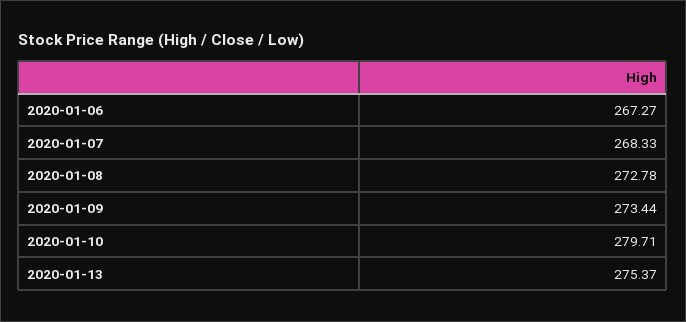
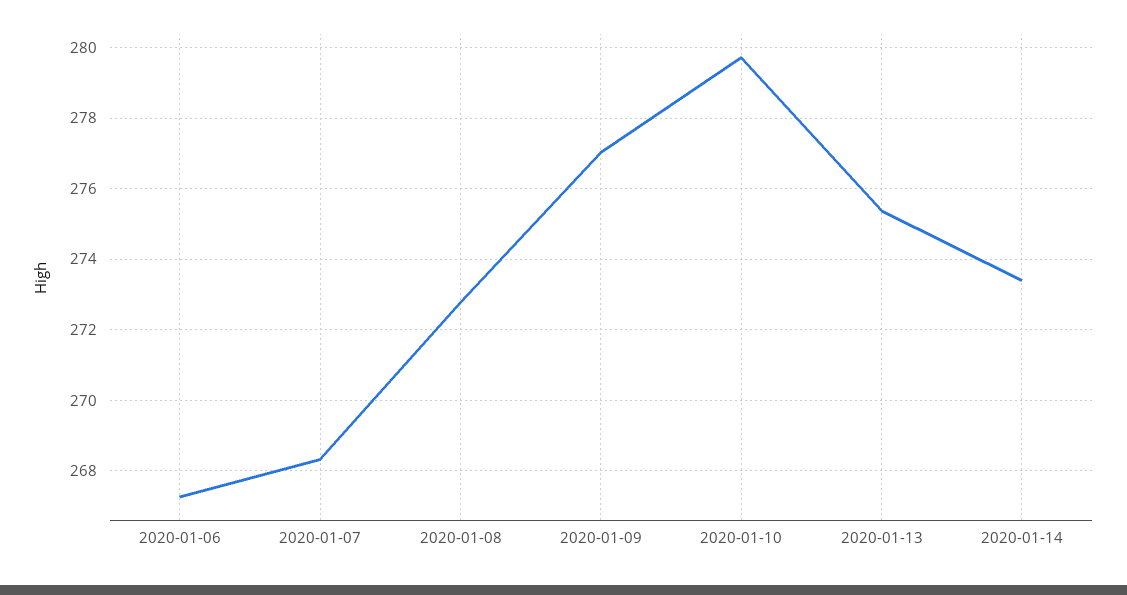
2020-01-09: 273.44 -> 277
2020-01-14: none -> 273.4

